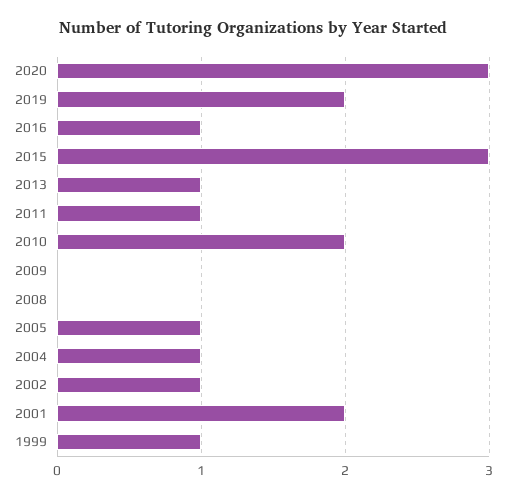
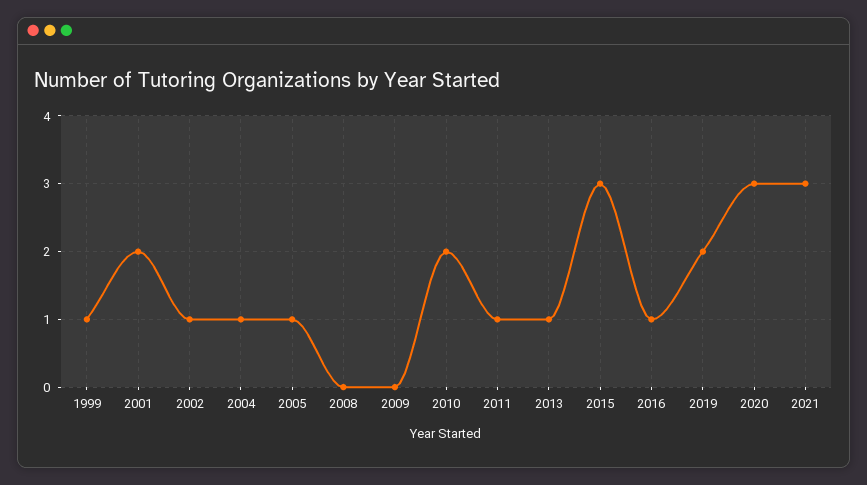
2021: none -> 3

